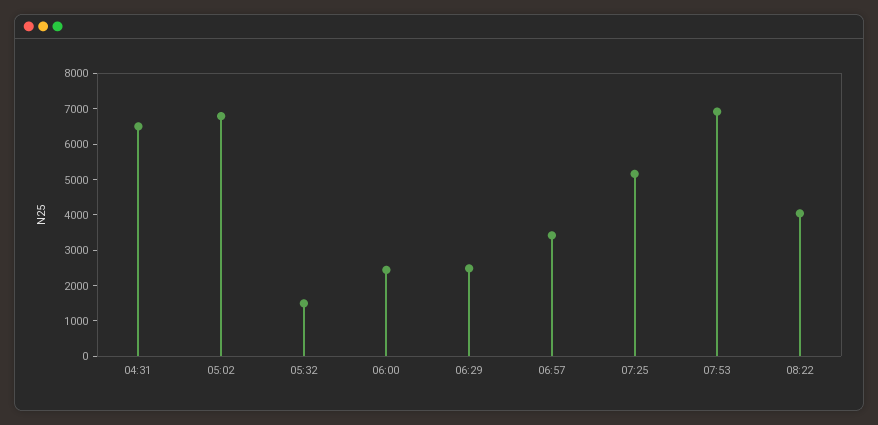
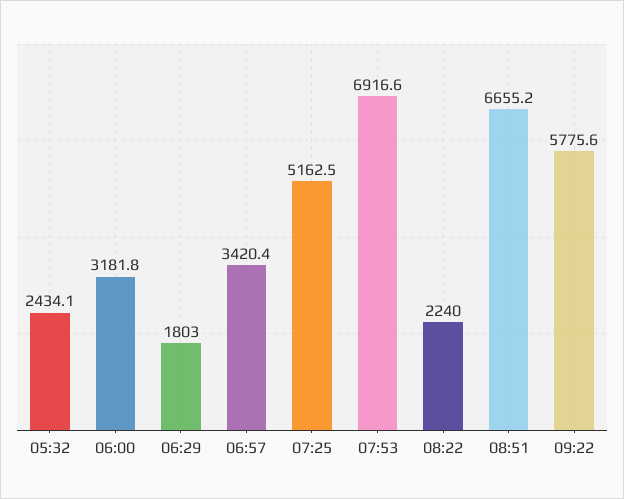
04:31: 6500 -> none
05:02: 6750 -> none
05:32: 1500 -> 2434.1
06:00: 2500 -> 3181.8
06:29: 2500 -> 1803
08:22: 4000 -> 2240
08:51: none -> 6655.2
09:22: none -> 5775.6

